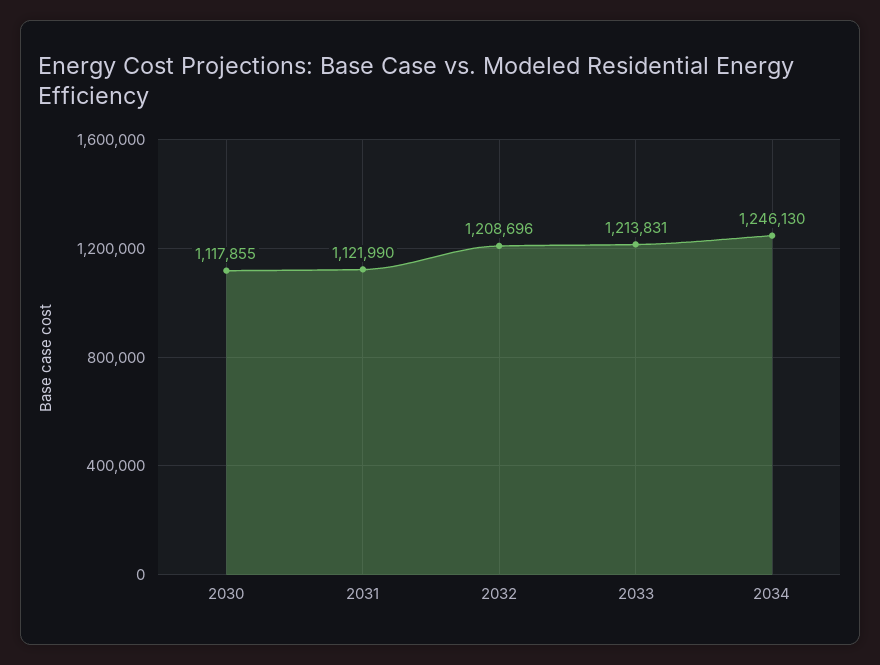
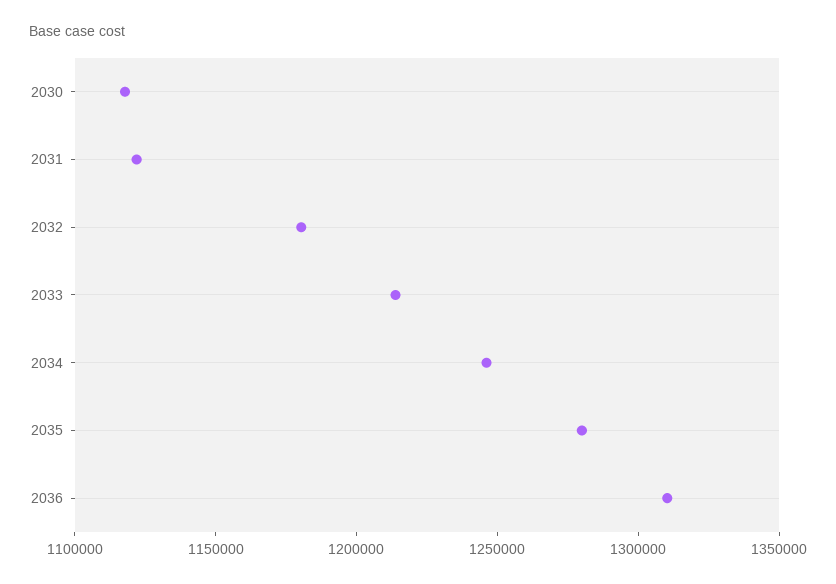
2032: 1208696 -> 1180000
2035: none -> 1280000
2036: none -> 1310000

